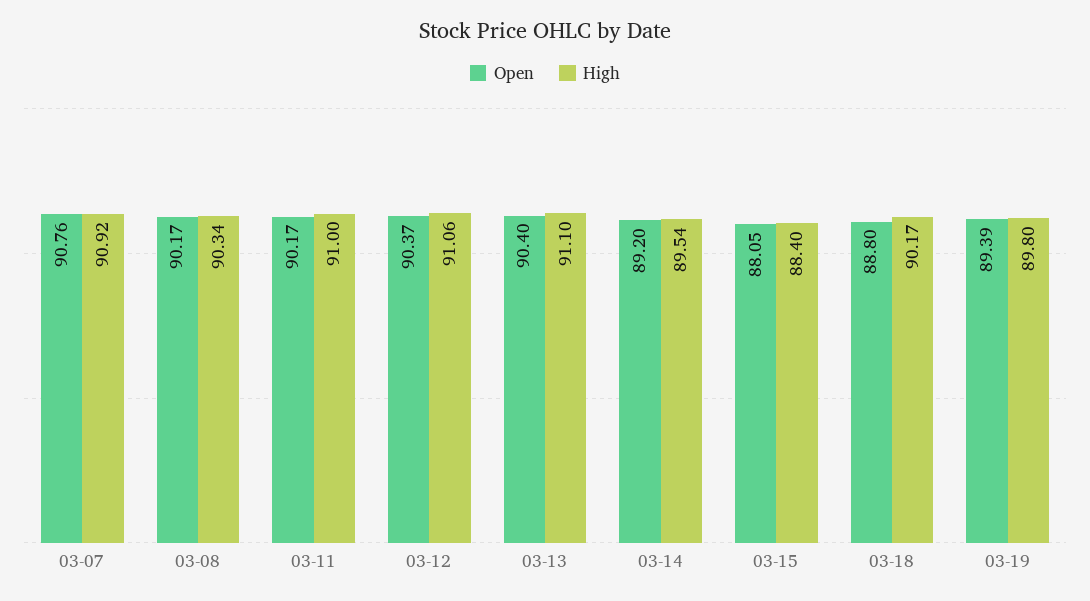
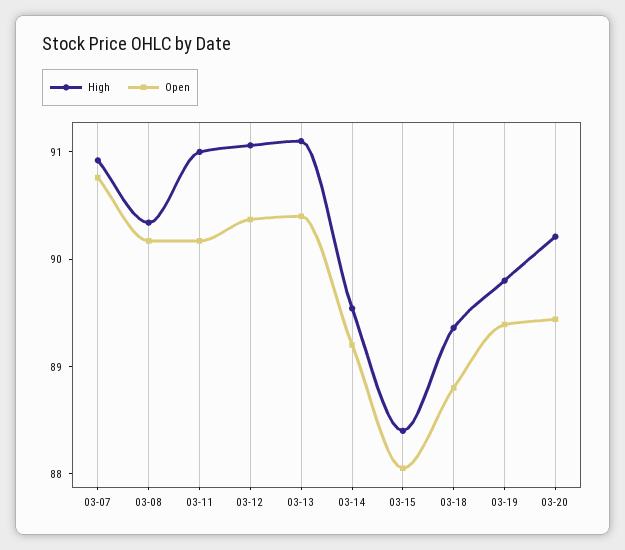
High, 03-18: 90.17 -> 89.4
High, 03-20: none -> 90.2
Open, 03-20: none -> 89.4

